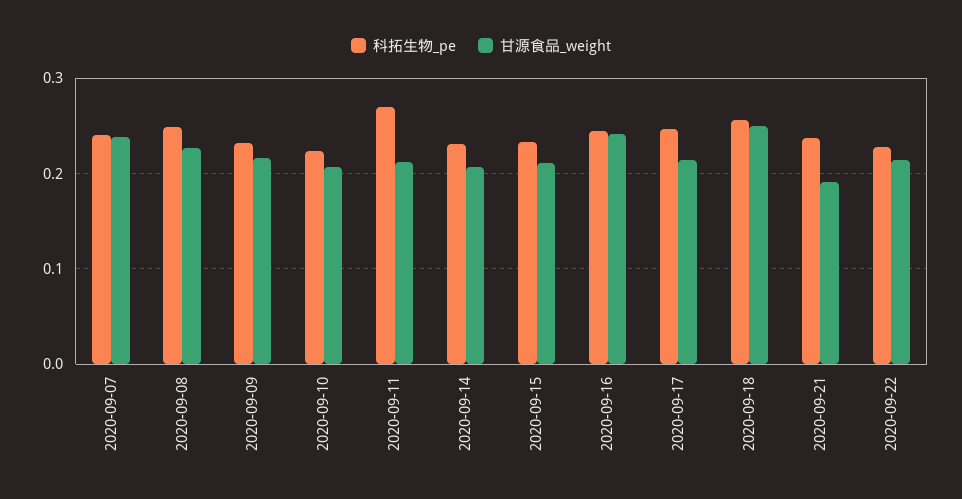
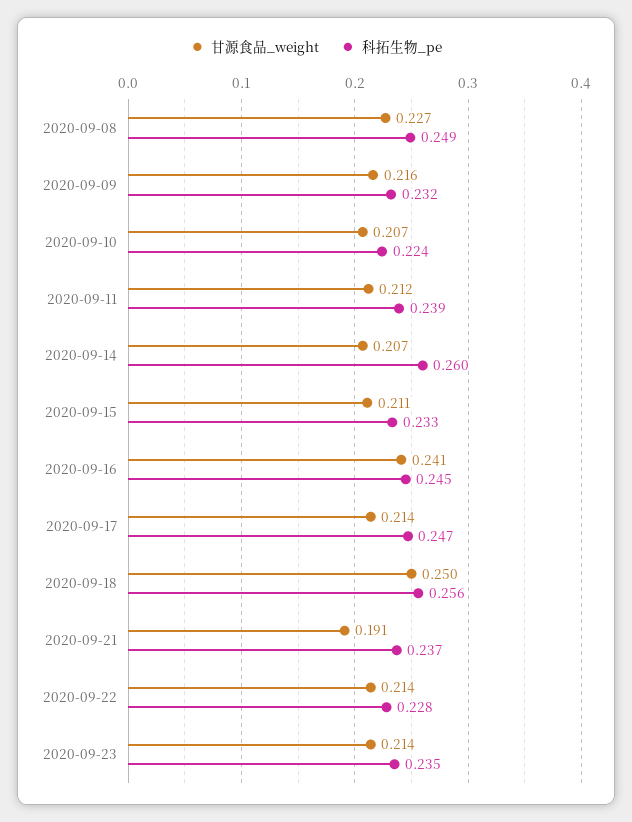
科拓生物_pe, 2020-09-07: 0.24 -> none
甘源食品_weight, 2020-09-07: 0.24 -> none
科拓生物_pe, 2020-09-11: 0.27 -> 0.239
科拓生物_pe, 2020-09-14: 0.23 -> 0.26
甘源食品_weight, 2020-09-23: none -> 0.214
科拓生物_pe, 2020-09-23: none -> 0.235

